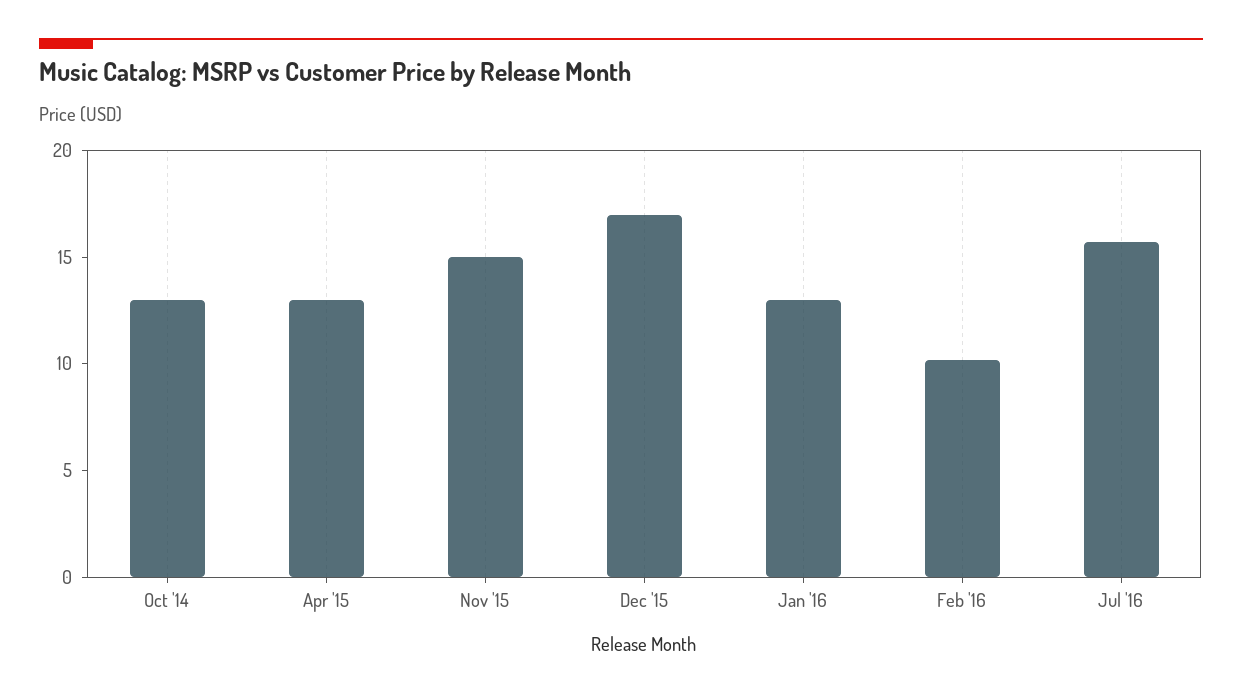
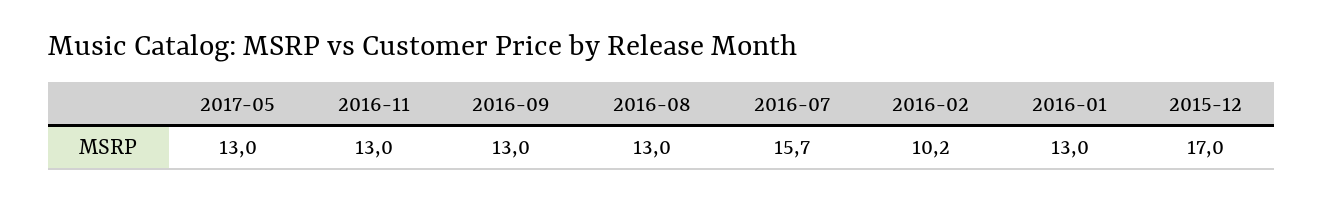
Oct '14: 13 -> none
Apr '15: 13 -> none
Nov '15: 15 -> none
2017-05: none -> 13
2016-11: none -> 13
2016-09: none -> 13
2016-08: none -> 13

